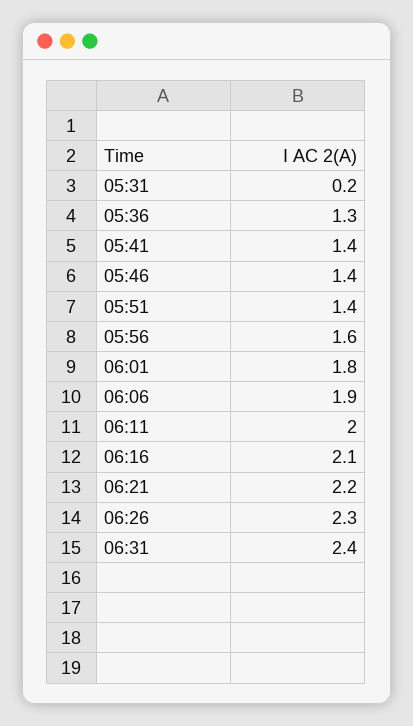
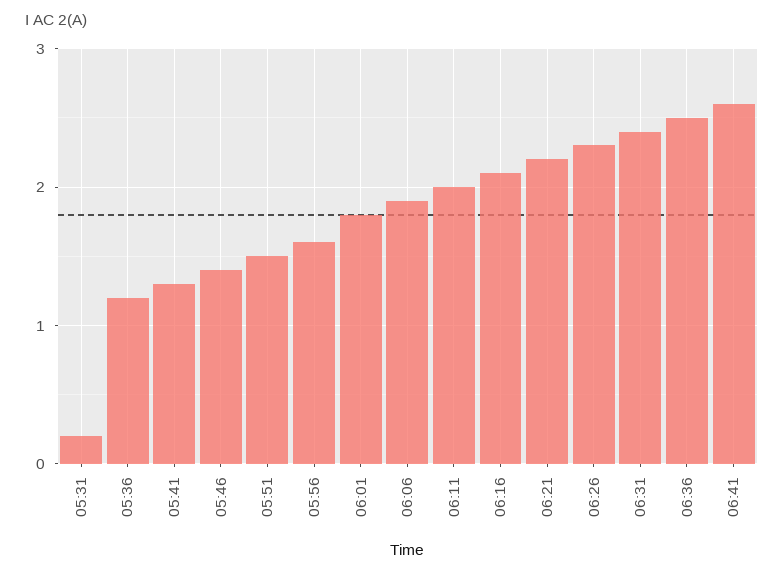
05:36: 1.3 -> 1.2
05:41: 1.4 -> 1.3
05:51: 1.4 -> 1.5
06:36: none -> 2.5
06:41: none -> 2.6

